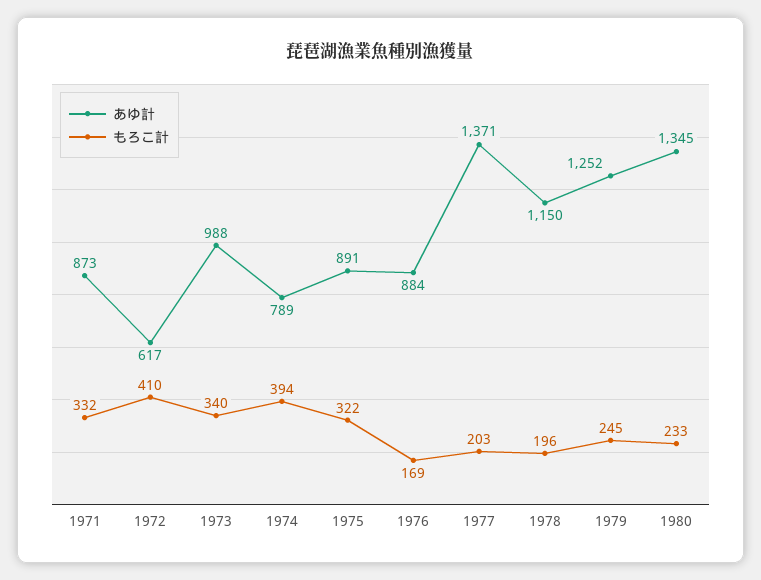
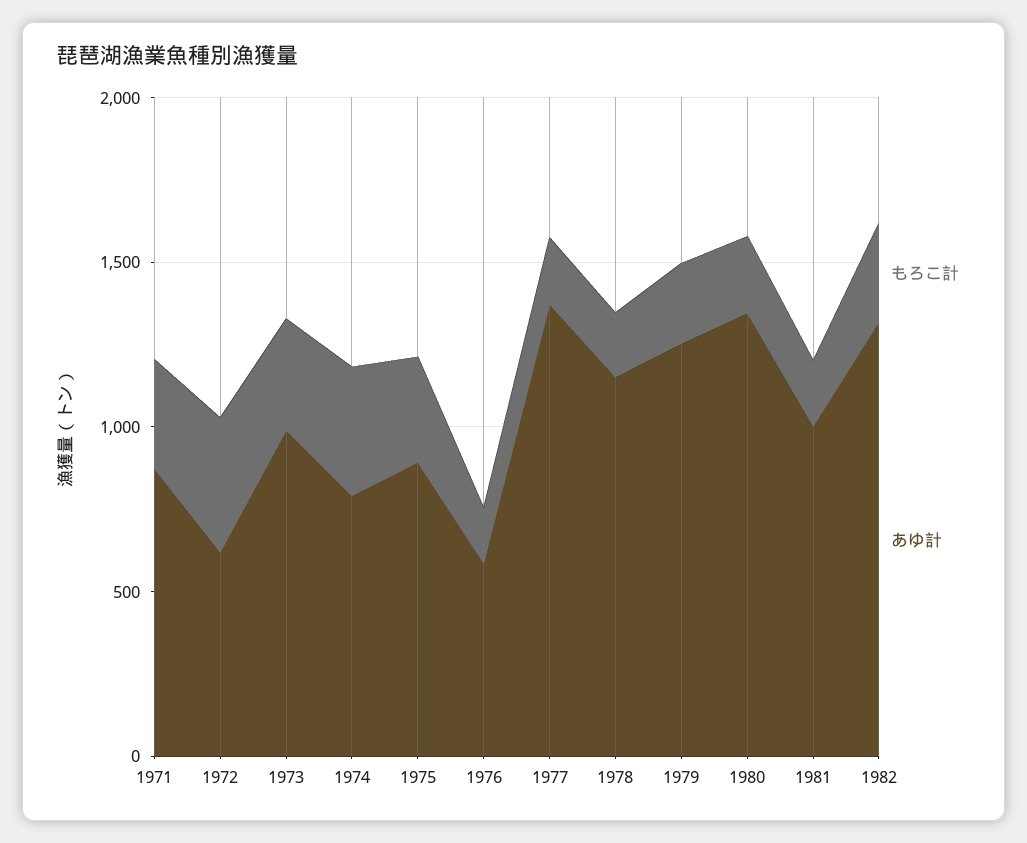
あゆ計, 1976: 884 -> 600
もろこ計, 1981: none -> 200
あゆ計, 1981: none -> 1000
もろこ計, 1982: none -> 300
あゆ計, 1982: none -> 1300

